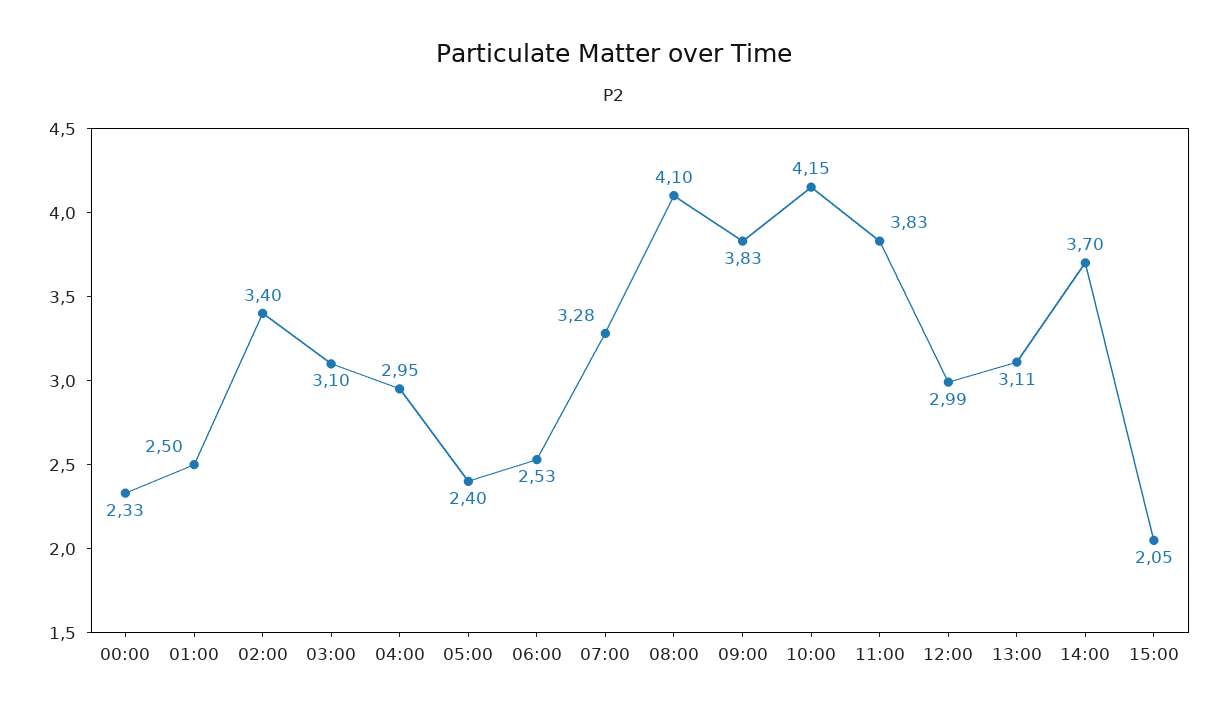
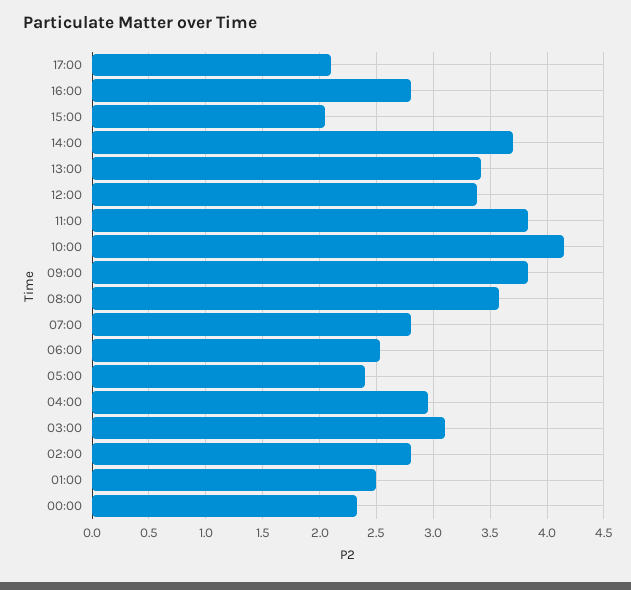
02:00: 3.4 -> 2.8
07:00: 3.28 -> 2.8
08:00: 4.1 -> 3.6
12:00: 2.99 -> 3.4
13:00: 3.11 -> 3.4
17:00: none -> 2.1
16:00: none -> 2.8

